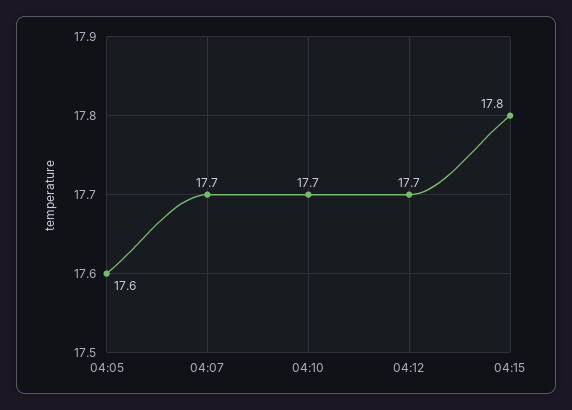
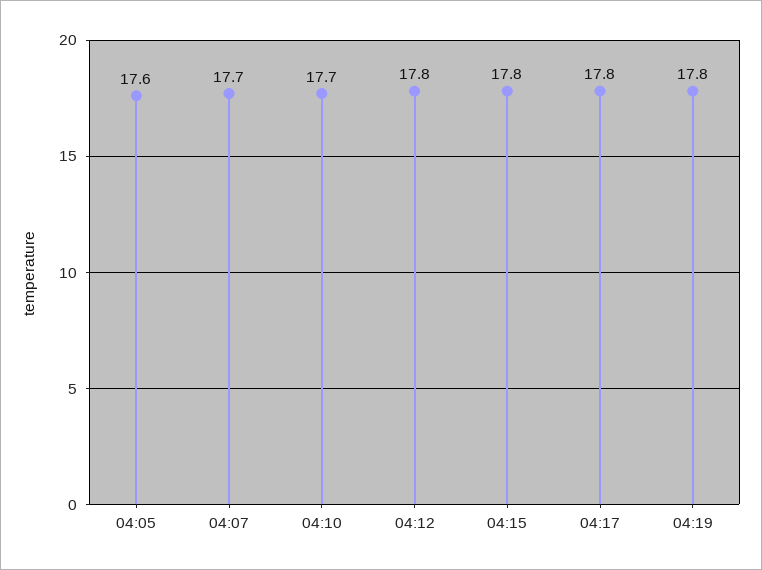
04:12: 17.7 -> 17.8
04:17: none -> 17.8
04:19: none -> 17.8

